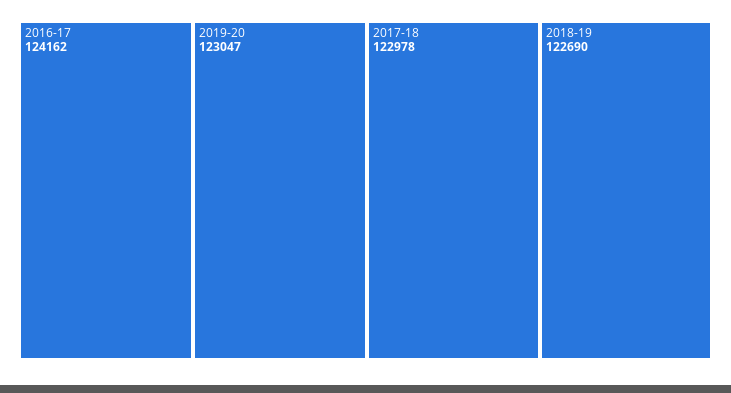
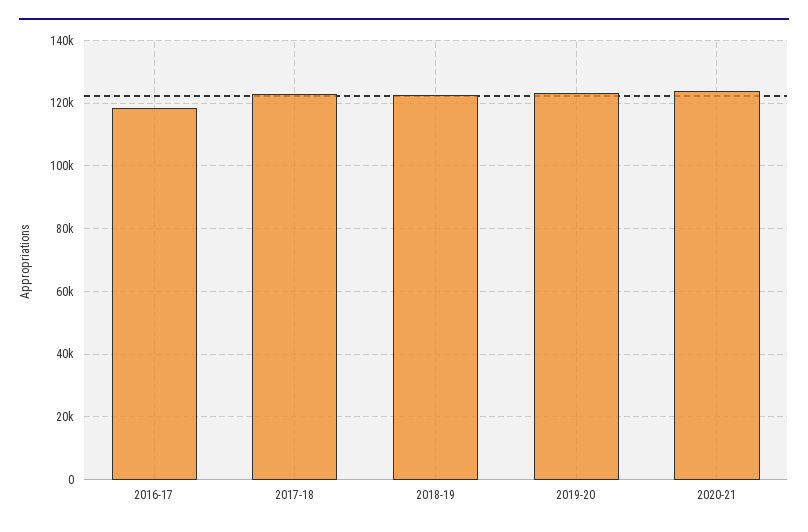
2016-17: 124162 -> 118000
2020-21: none -> 124000

